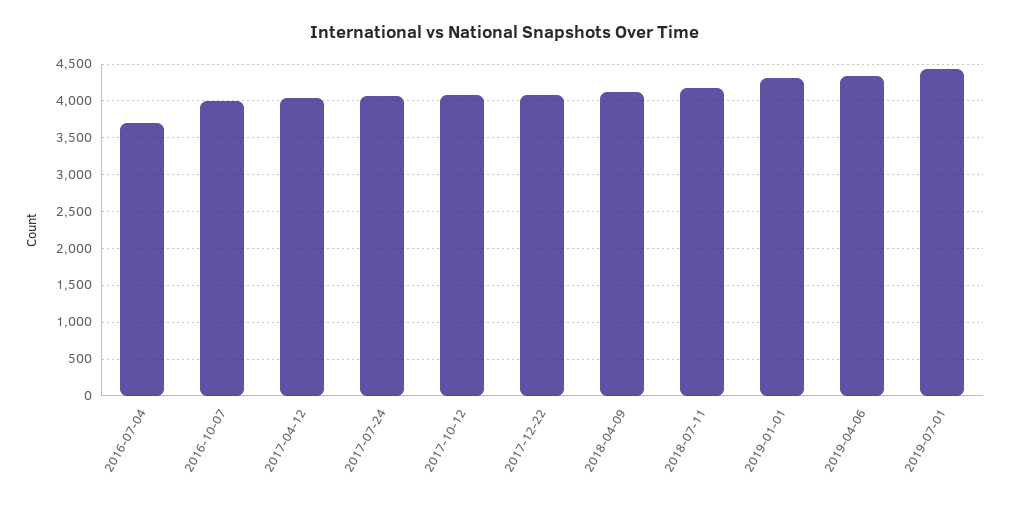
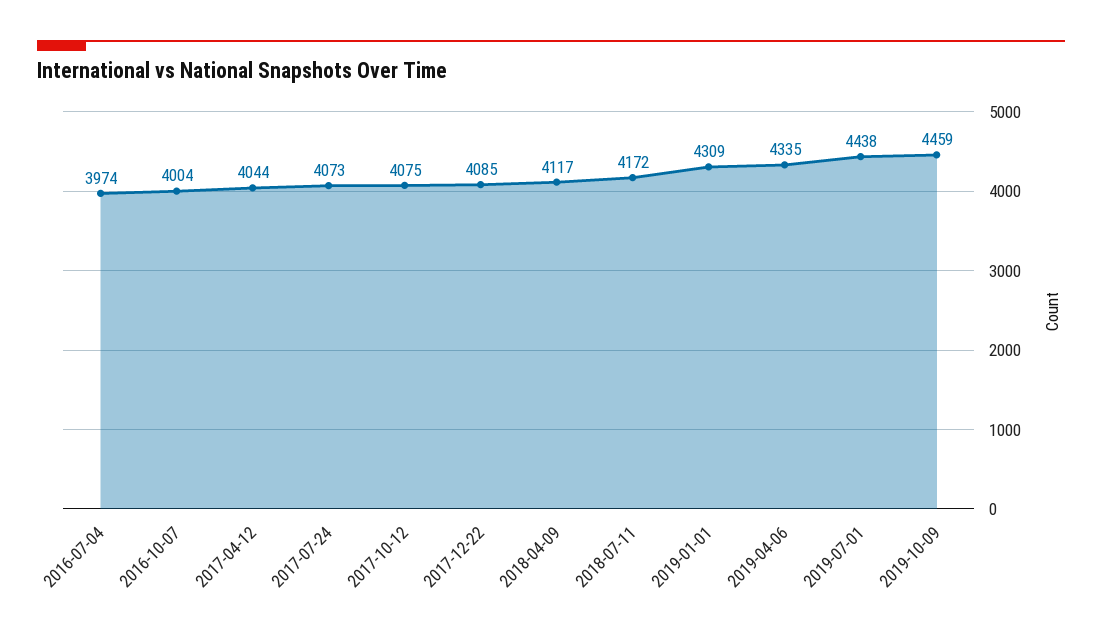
2016-07-04: 3700 -> 3974
2019-10-09: none -> 4459

